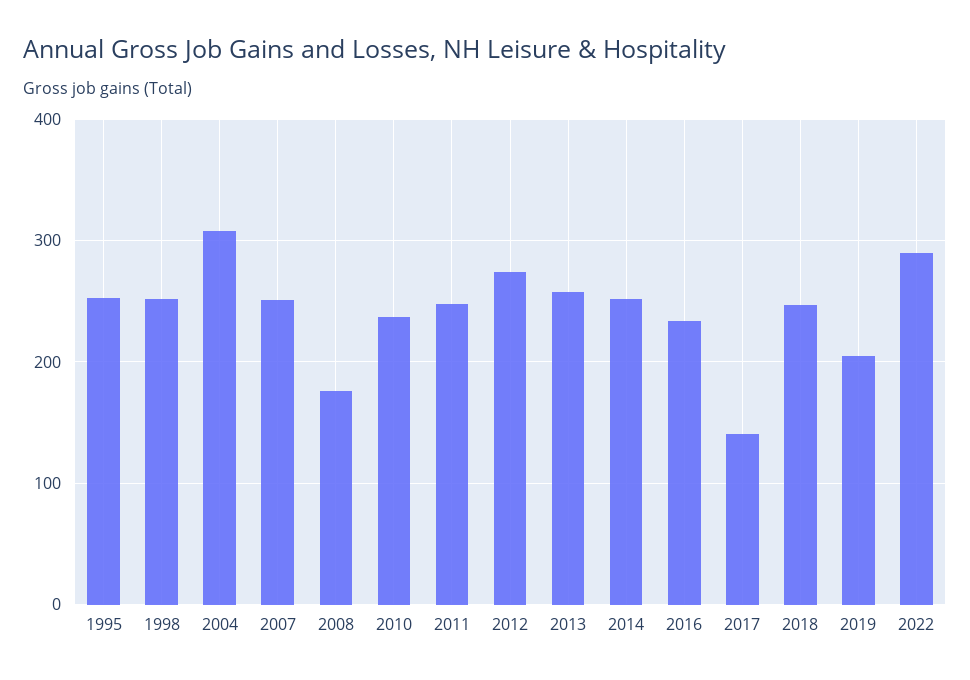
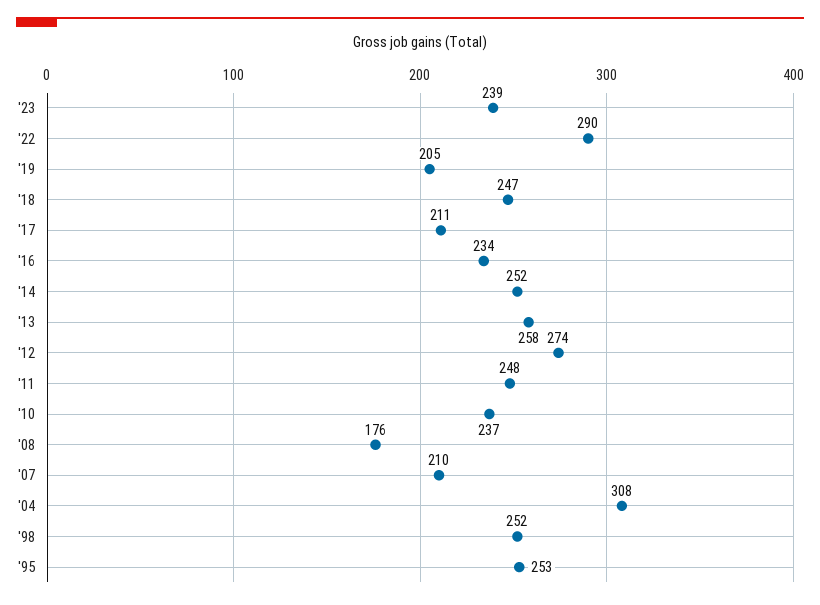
2007: 250 -> 210
2017: 140 -> 211
'23: none -> 239

